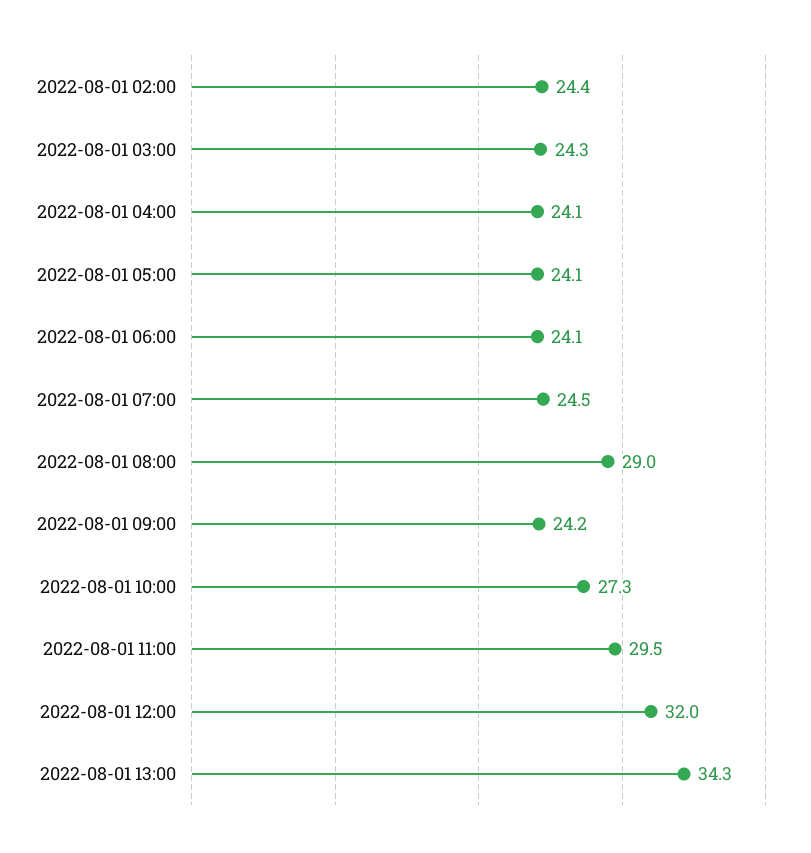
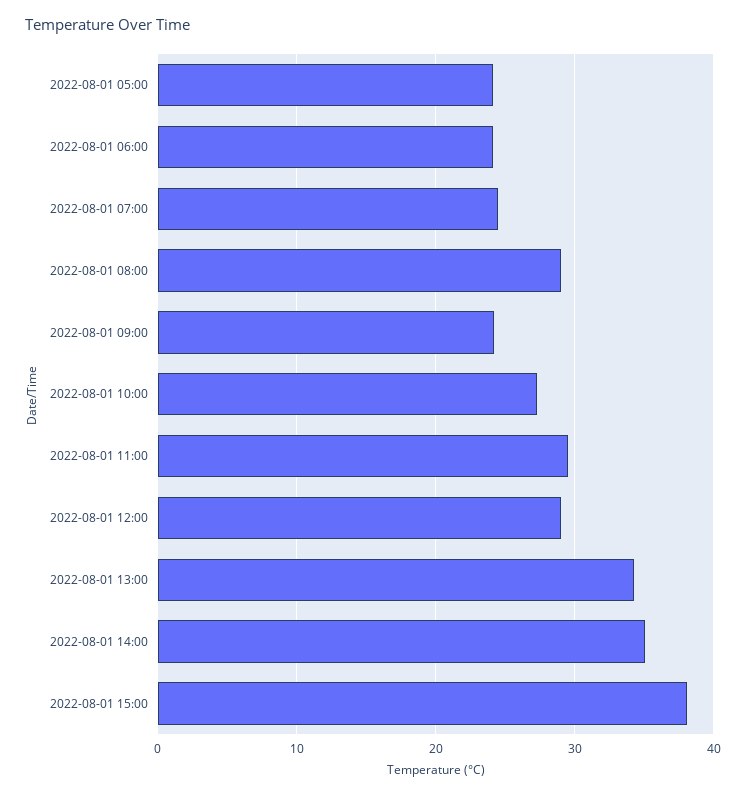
2022-08-01 02:00: 24.4 -> none
2022-08-01 03:00: 24.3 -> none
2022-08-01 04:00: 24.1 -> none
2022-08-01 12:00: 32 -> 29
2022-08-01 14:00: none -> 35
2022-08-01 15:00: none -> 38

